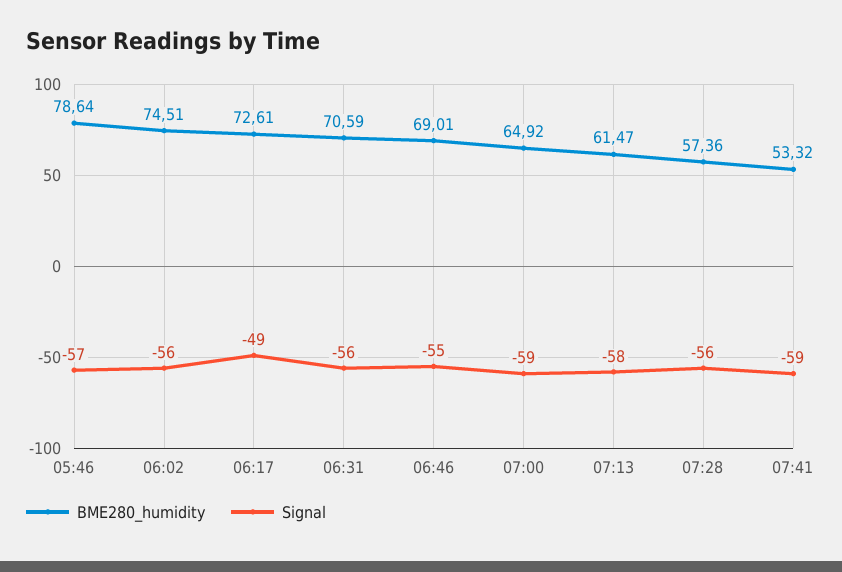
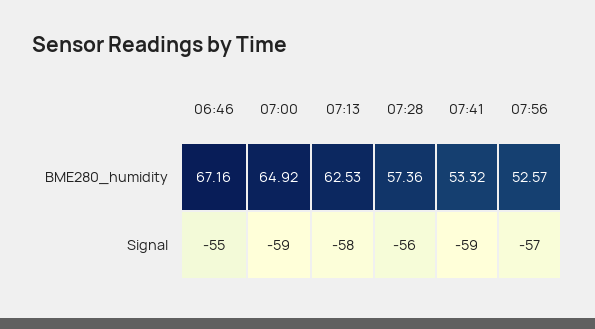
BME280_humidity, 05:46: 78.64 -> none
Signal, 05:46: -57 -> none
BME280_humidity, 06:02: 74.51 -> none
Signal, 06:02: -56 -> none
BME280_humidity, 06:17: 72.61 -> none
Signal, 06:17: -49 -> none
BME280_humidity, 06:31: 70.59 -> none
Signal, 06:31: -56 -> none
BME280_humidity, 06:46: 69.01 -> 67.16
BME280_humidity, 07:13: 61.47 -> 62.53
BME280_humidity, 07:56: none -> 52.57
Signal, 07:56: none -> -57

